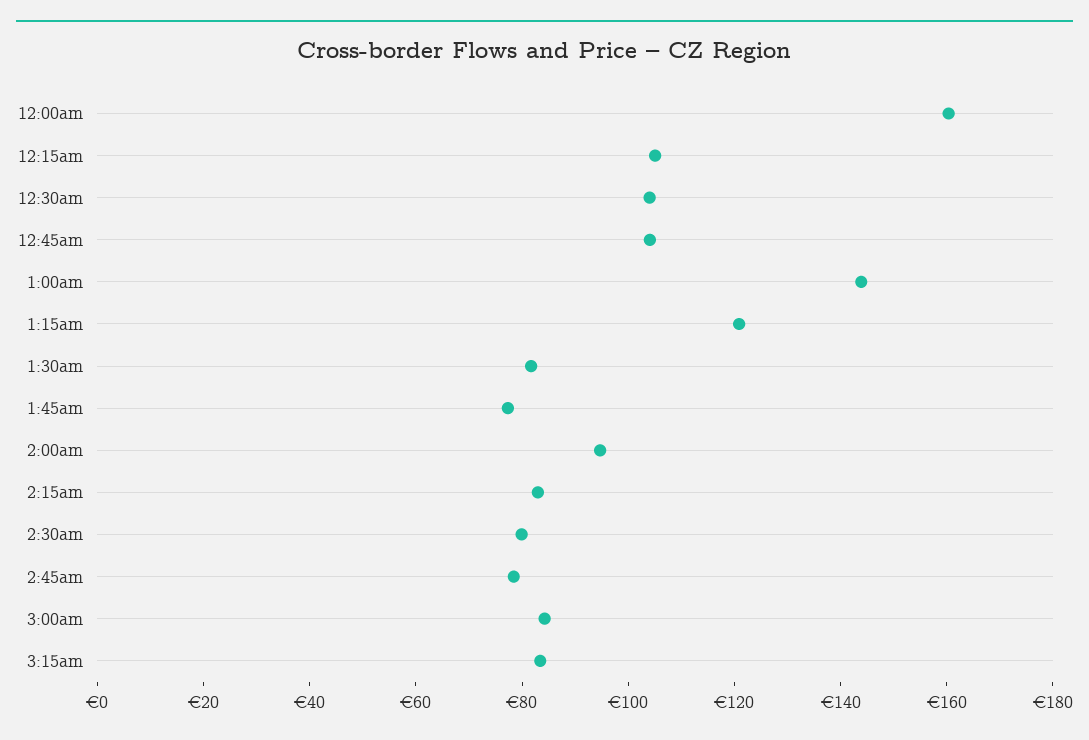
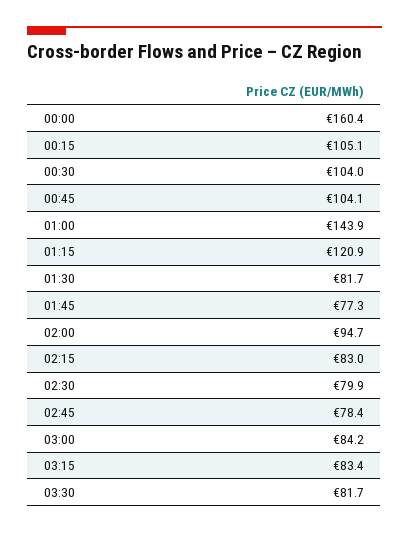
03:30: none -> 81.7

